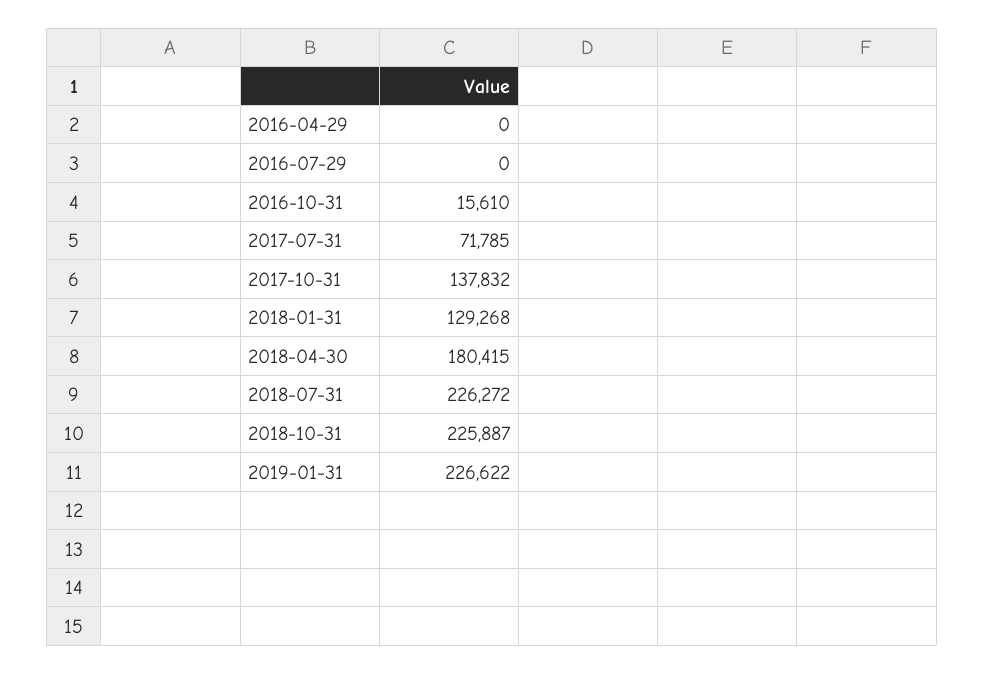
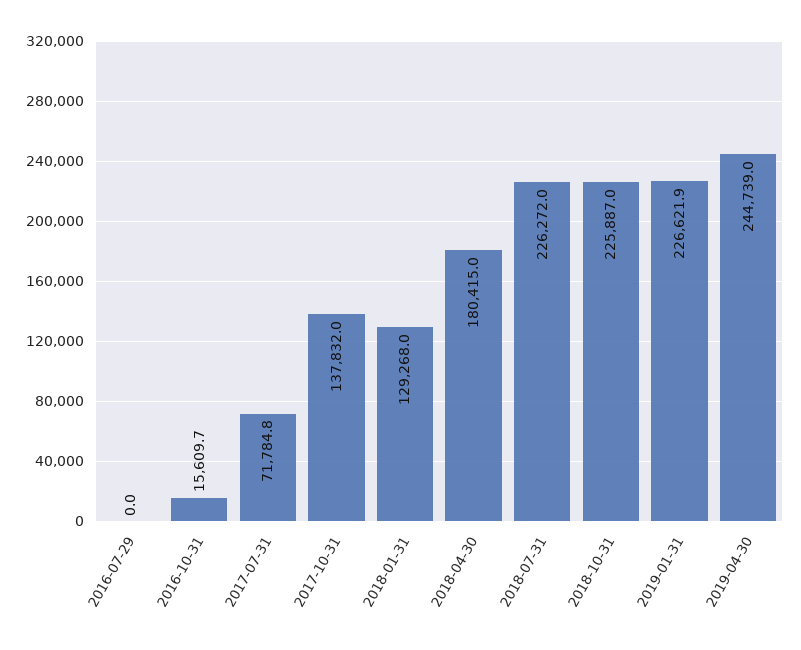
2016-04-29: 0 -> none
2019-04-30: none -> 244739

